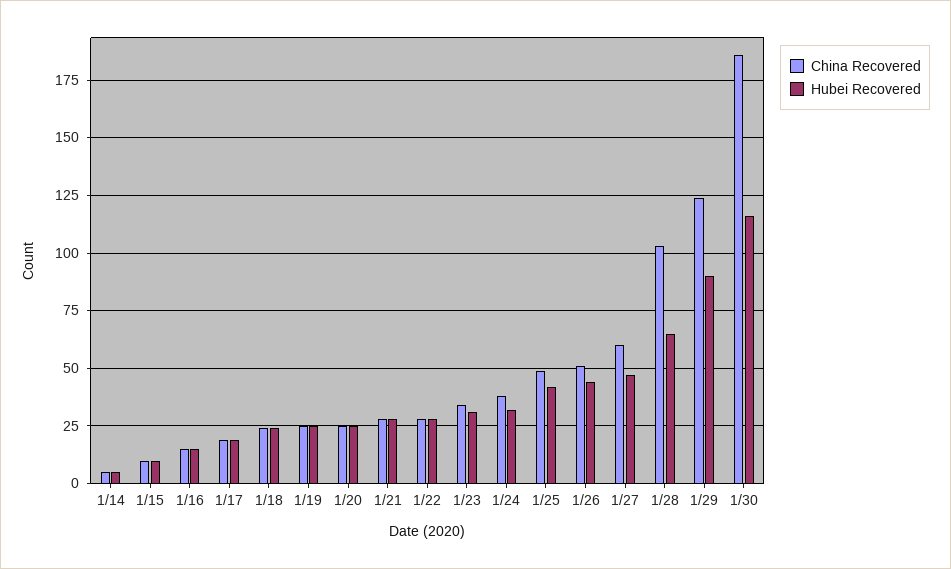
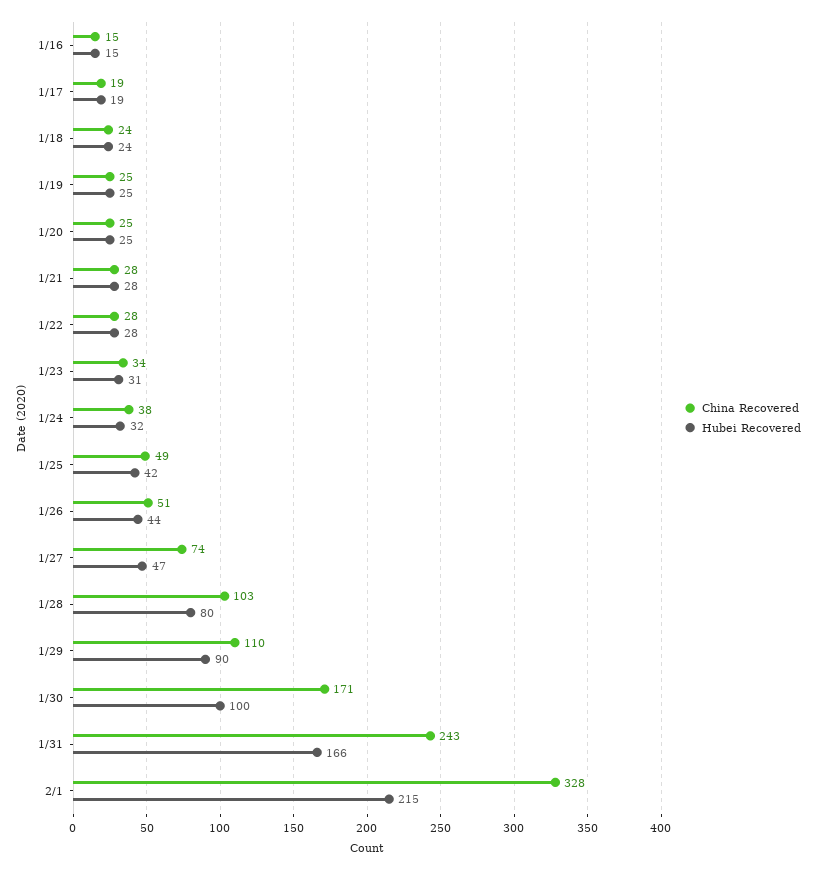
China Recovered, 1/14: 5 -> none
Hubei Recovered, 1/14: 5 -> none
China Recovered, 1/15: 10 -> none
Hubei Recovered, 1/15: 10 -> none
China Recovered, 1/27: 60 -> 74
Hubei Recovered, 1/28: 65 -> 80
China Recovered, 1/29: 125 -> 110
China Recovered, 1/30: 185 -> 171
Hubei Recovered, 1/30: 115 -> 100
China Recovered, 1/31: none -> 243
Hubei Recovered, 1/31: none -> 166
China Recovered, 2/1: none -> 328
Hubei Recovered, 2/1: none -> 215

